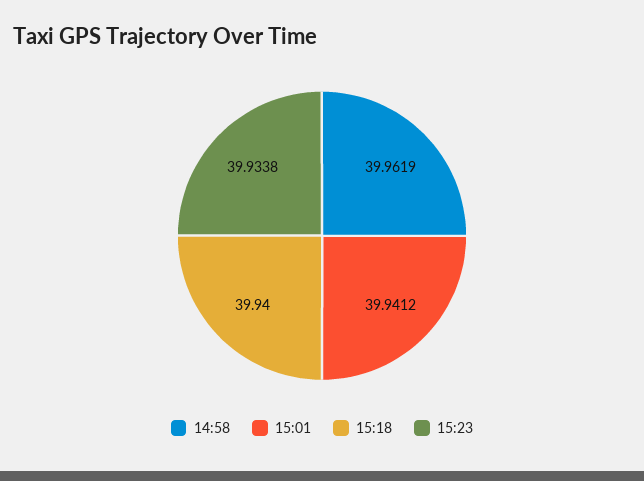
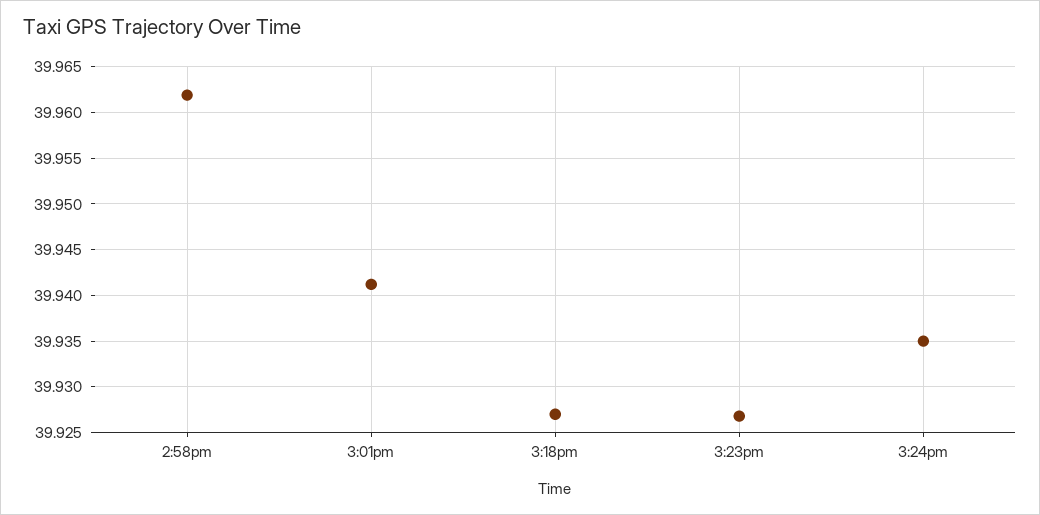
15:18: 39.94 -> 39.927
15:23: 39.9338 -> 39.927
3:24pm: none -> 39.935

